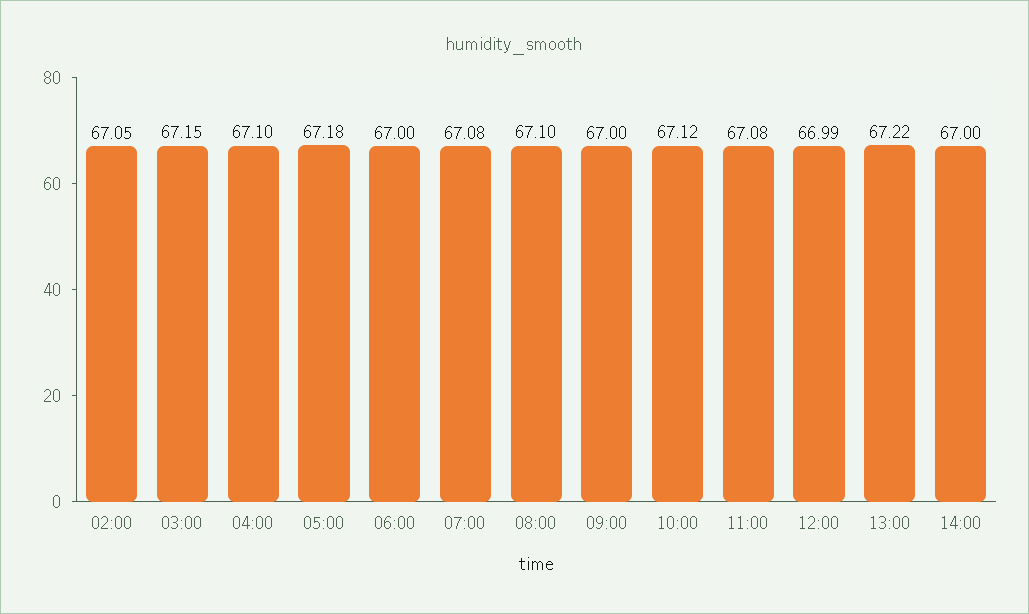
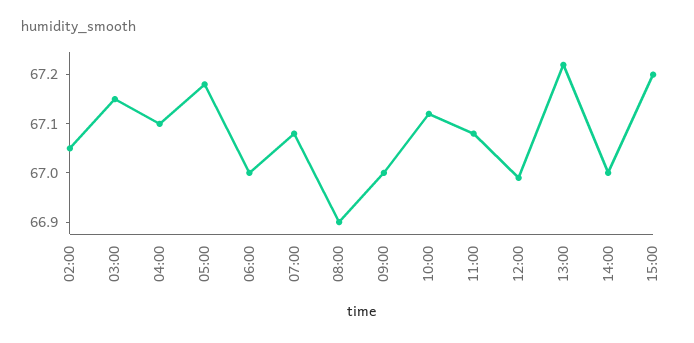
08:00: 67.1 -> 66.9
15:00: none -> 67.2

